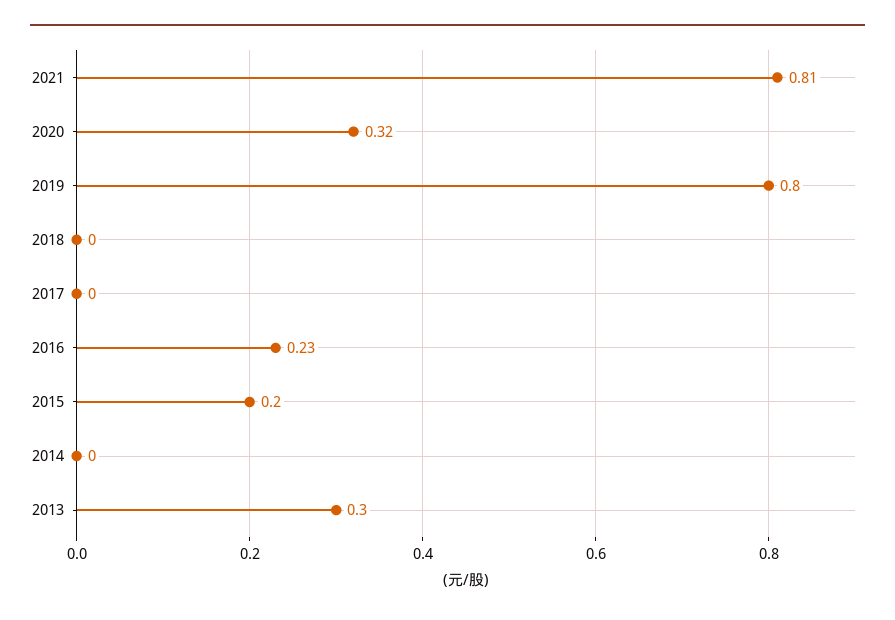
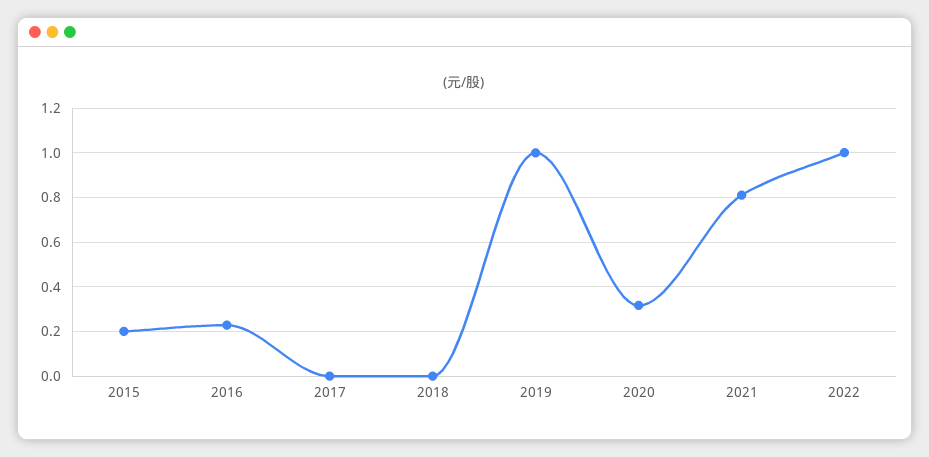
2019: 0.8 -> 1
2014: 0 -> none
2013: 0.3 -> none
2022: none -> 1

